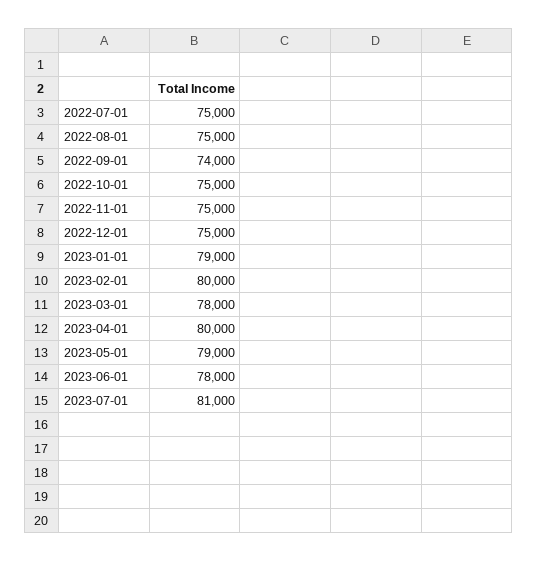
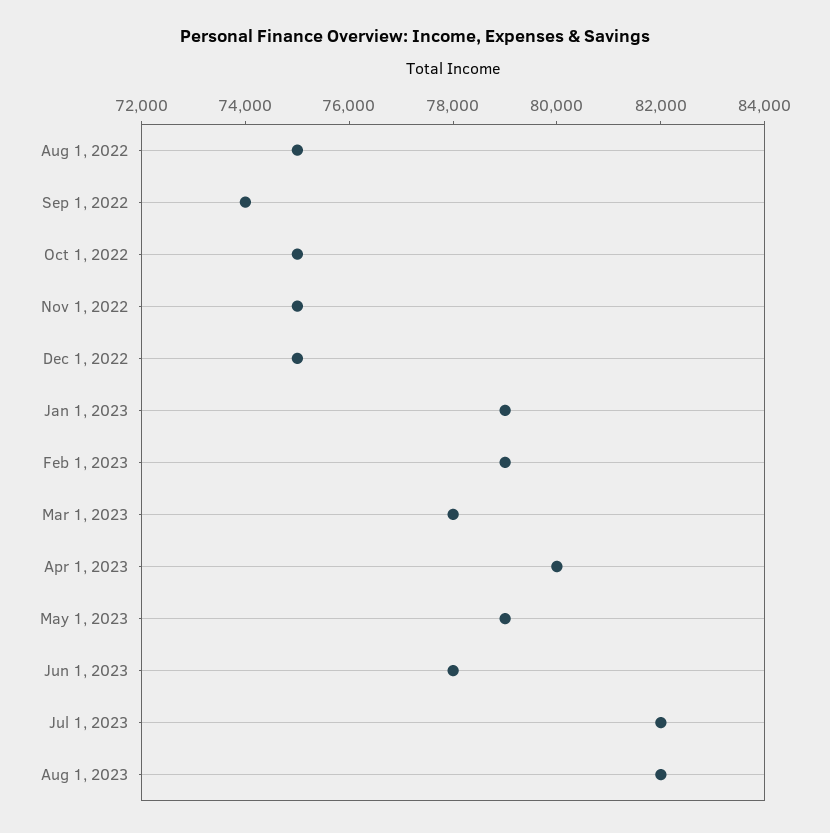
2022-07-01: 75000 -> none
2023-02-01: 80000 -> 79000
2023-07-01: 81000 -> 82000
Aug 1, 2023: none -> 82000

